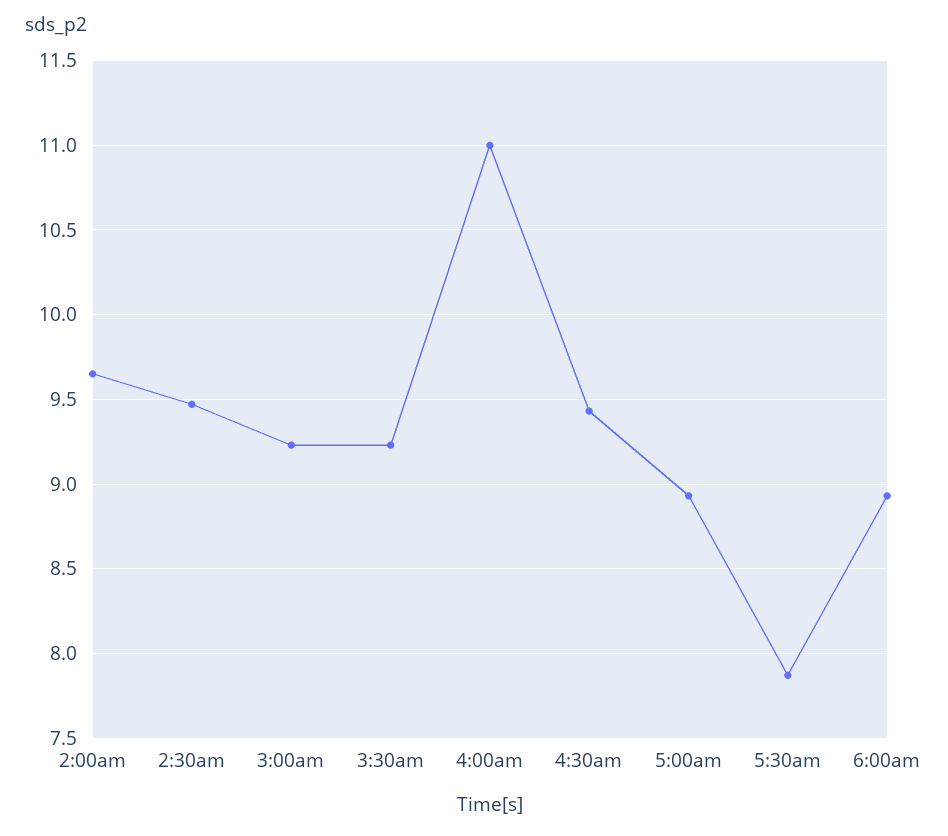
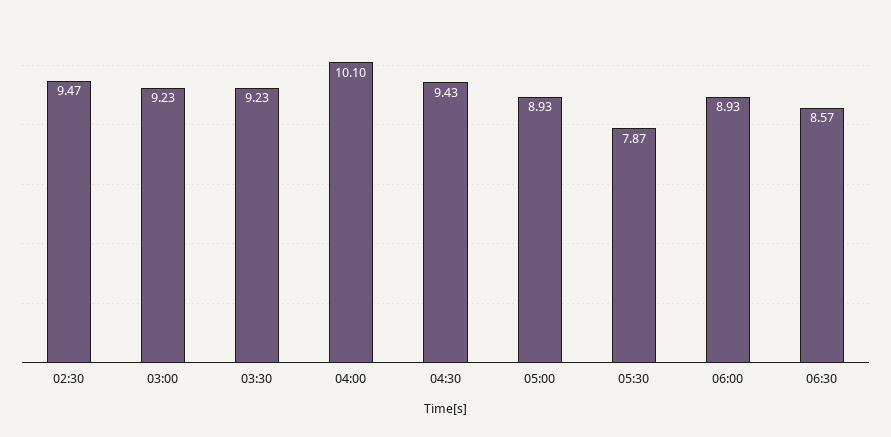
2:00am: 9.65 -> none
4:00am: 11 -> 10.1
06:30: none -> 8.57

